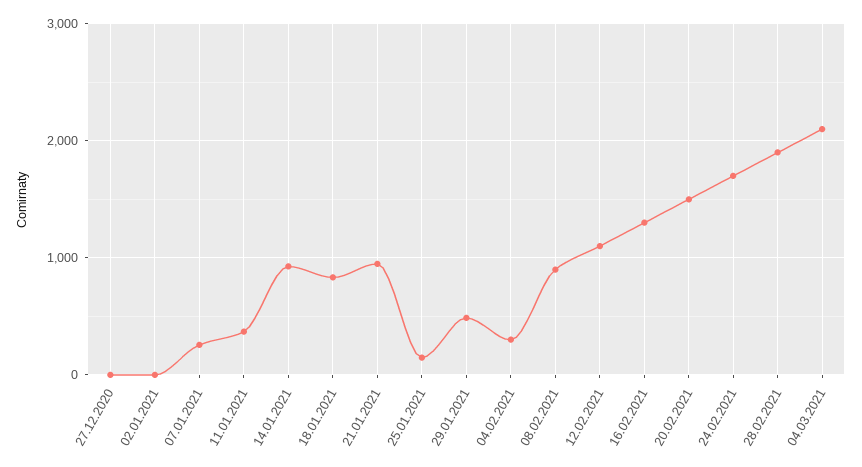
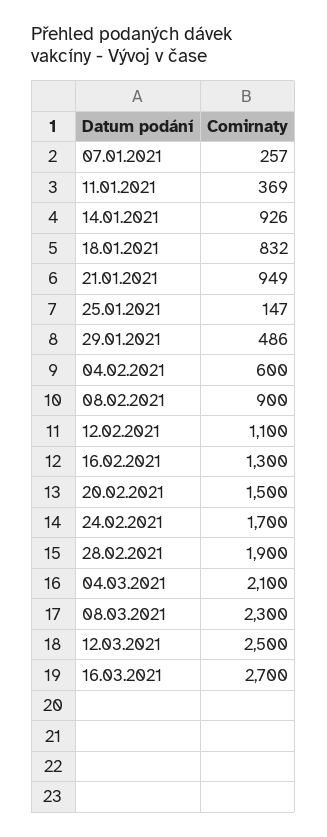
27.12.2020: 0 -> none
02.01.2021: 0 -> none
04.02.2021: 300 -> 600
08.03.2021: none -> 2300
12.03.2021: none -> 2500
16.03.2021: none -> 2700

